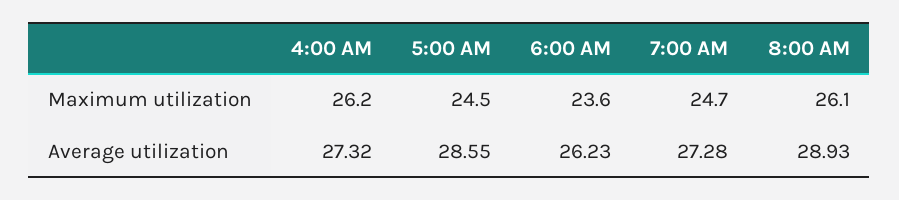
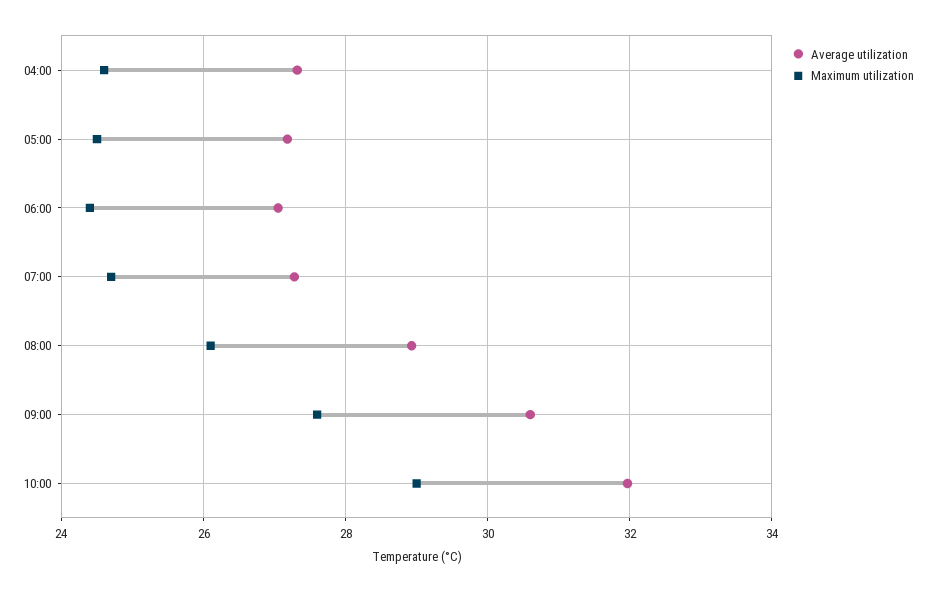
Maximum utilization, 4:00 AM: 26.2 -> 24.6
Maximum utilization, 6:00 AM: 23.6 -> 24.4
Average utilization, 5:00 AM: 28.55 -> 27.2
Average utilization, 6:00 AM: 26.23 -> 27
Average utilization, 09:00: none -> 30.6
Maximum utilization, 09:00: none -> 27.6
Average utilization, 10:00: none -> 32
Maximum utilization, 10:00: none -> 29

